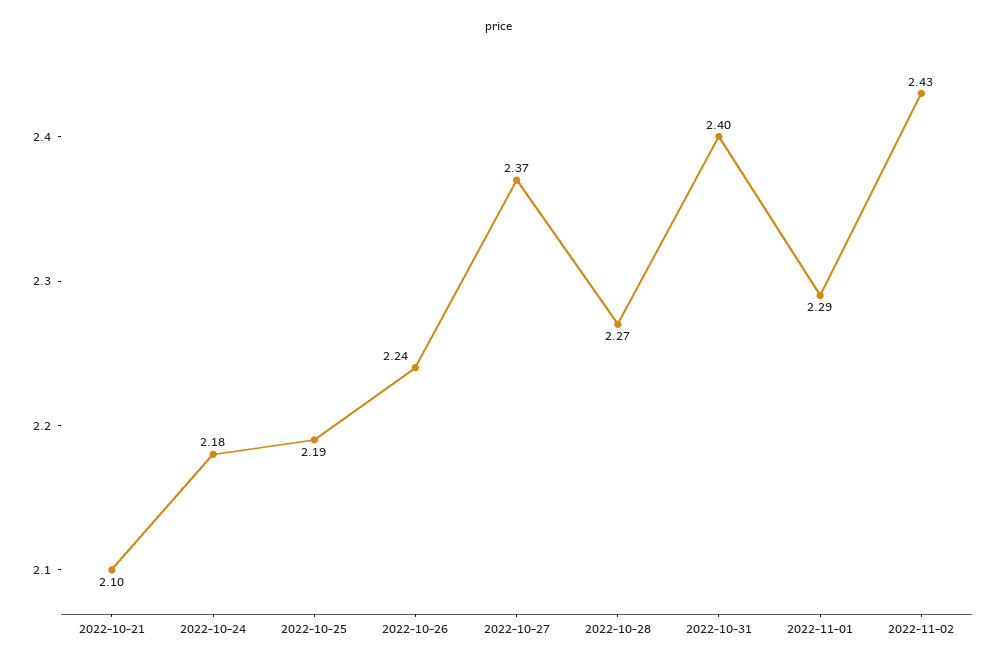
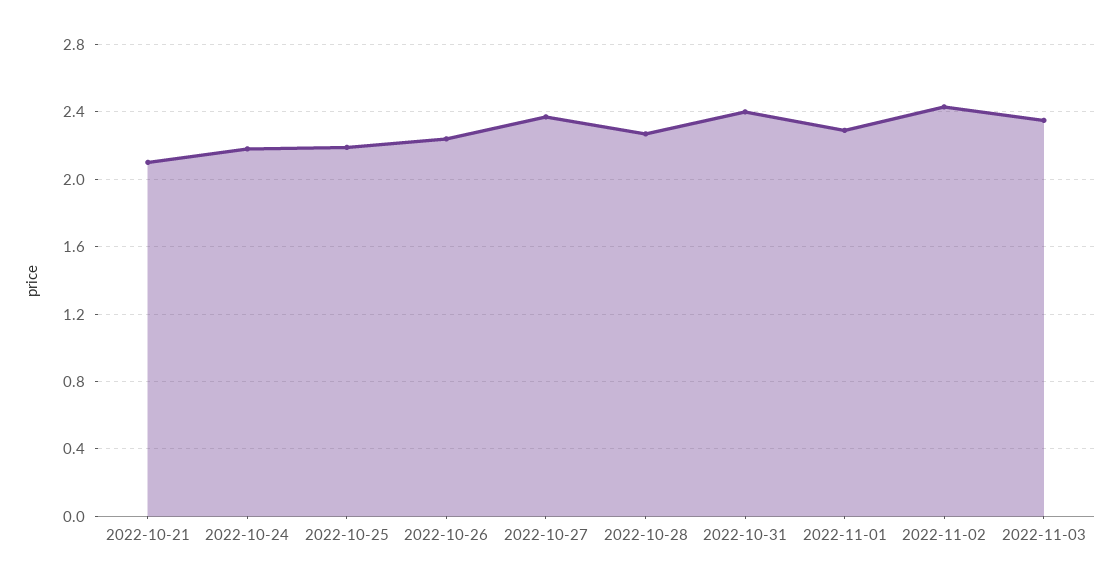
2022-11-03: none -> 2.35

